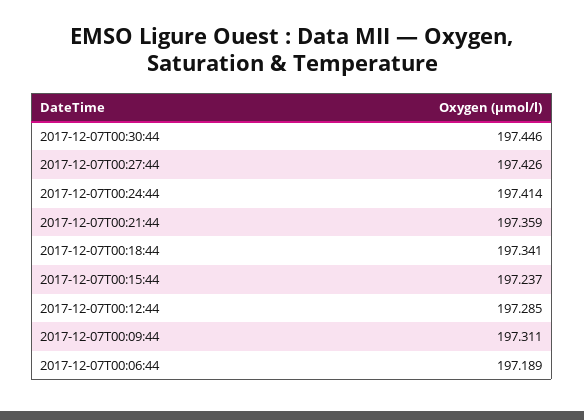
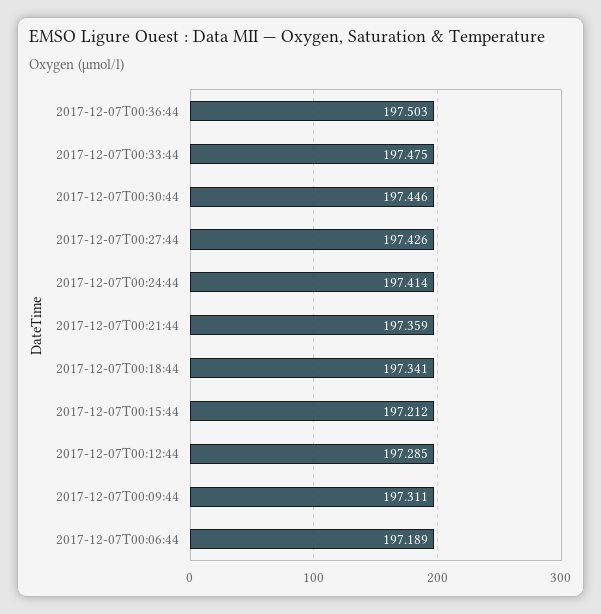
2017-12-07T00:15:44: 197.237 -> 197.212
2017-12-07T00:36:44: none -> 197.503
2017-12-07T00:33:44: none -> 197.475

